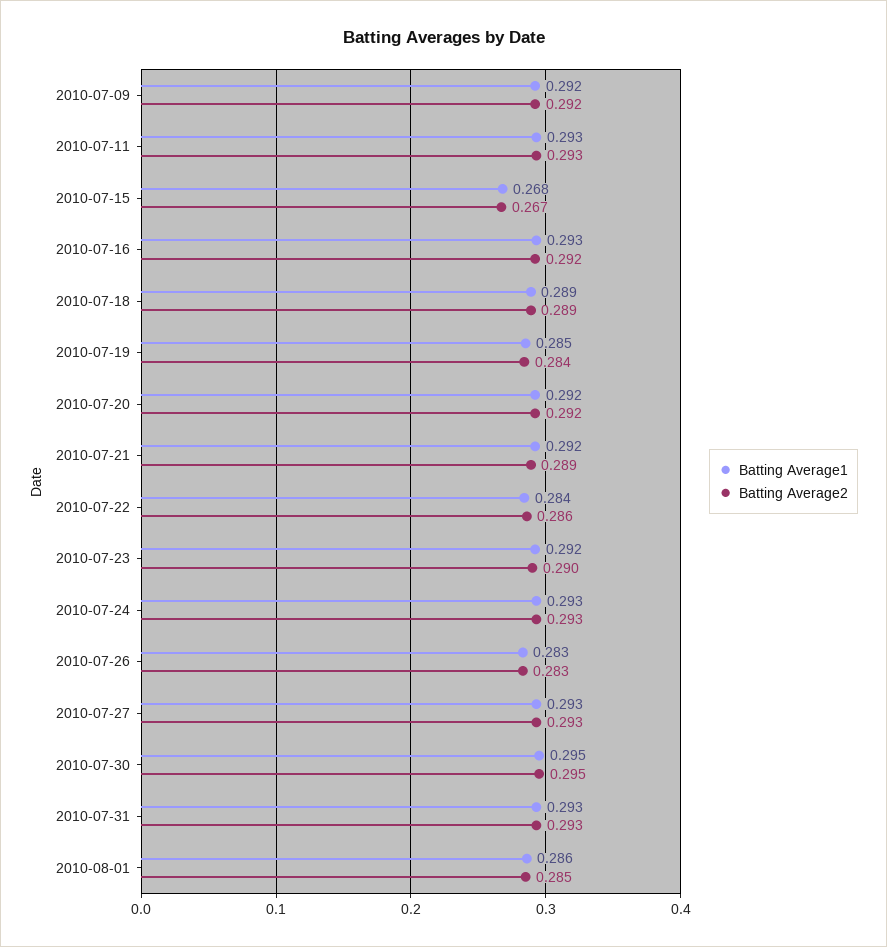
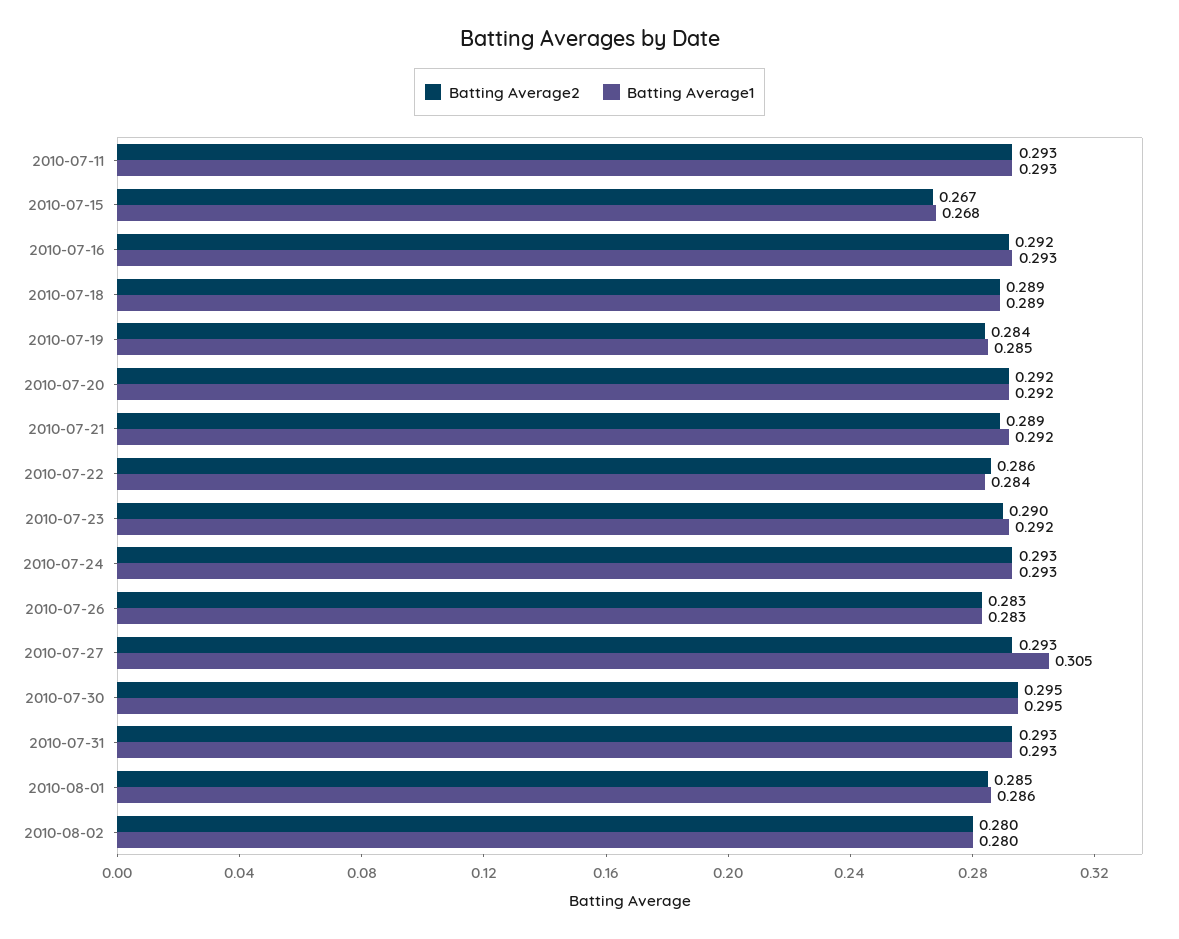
Batting Average1, 2010-07-09: 0.292 -> none
Batting Average2, 2010-07-09: 0.292 -> none
Batting Average1, 2010-07-27: 0.293 -> 0.305
Batting Average2, 2010-08-02: none -> 0.28
Batting Average1, 2010-08-02: none -> 0.28

